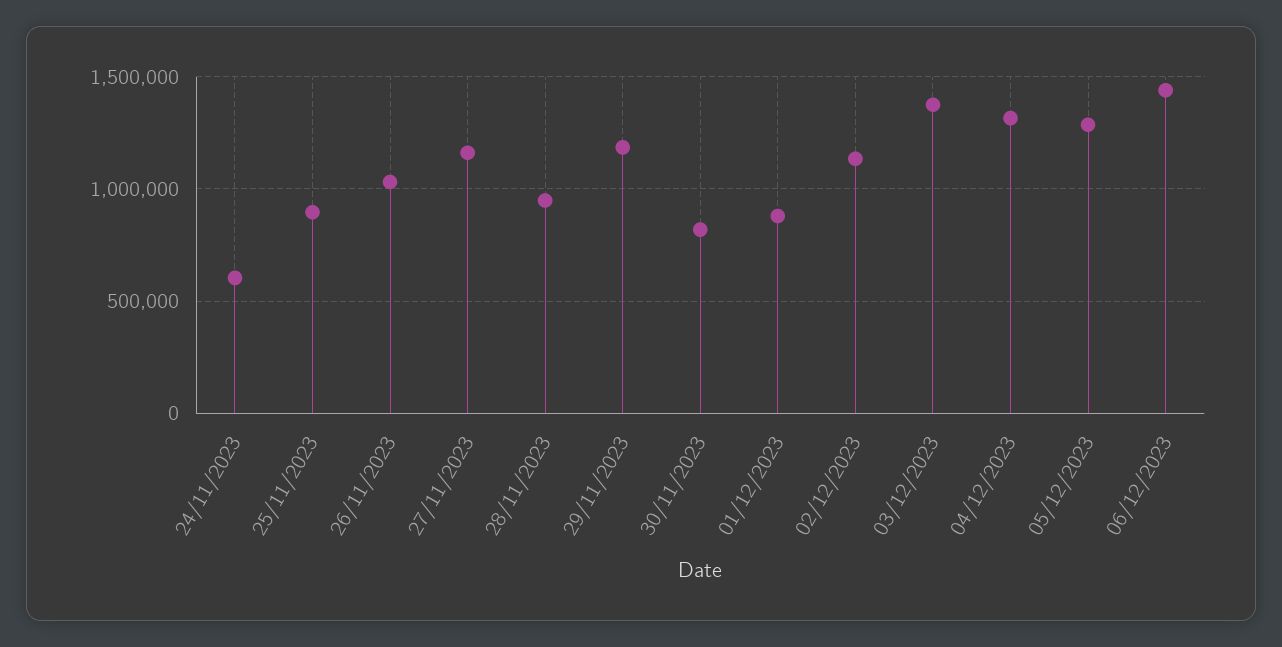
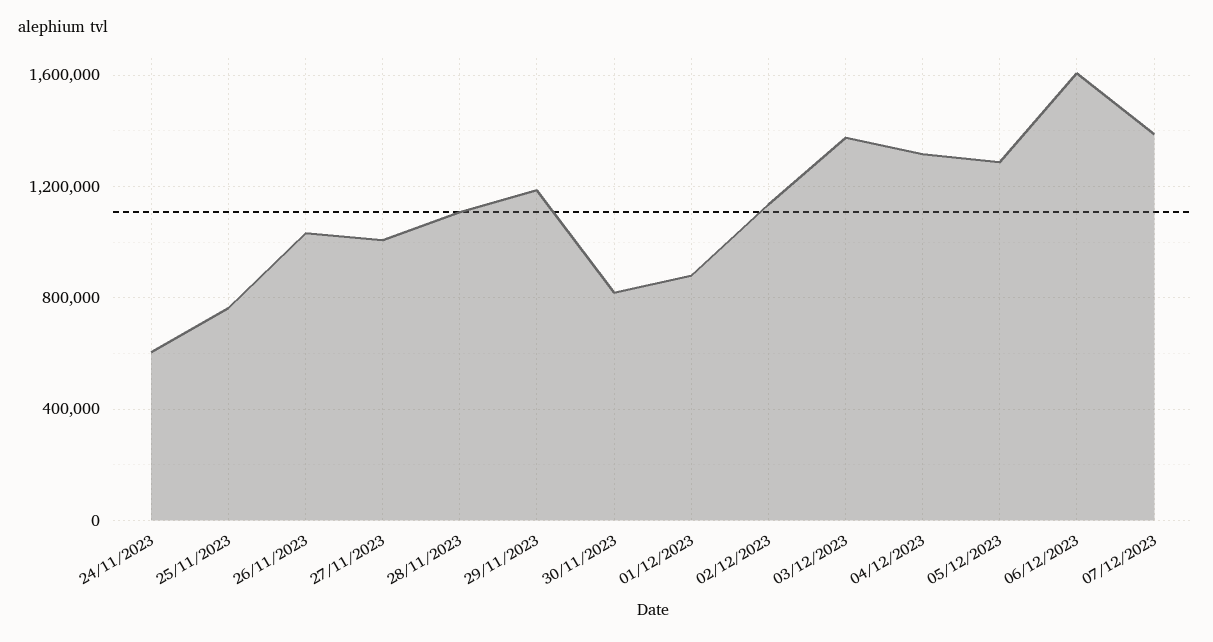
25/11/2023: 900000 -> 750000
27/11/2023: 1150000 -> 1000000
28/11/2023: 950000 -> 1100000
06/12/2023: 1450000 -> 1600000
07/12/2023: none -> 1400000

